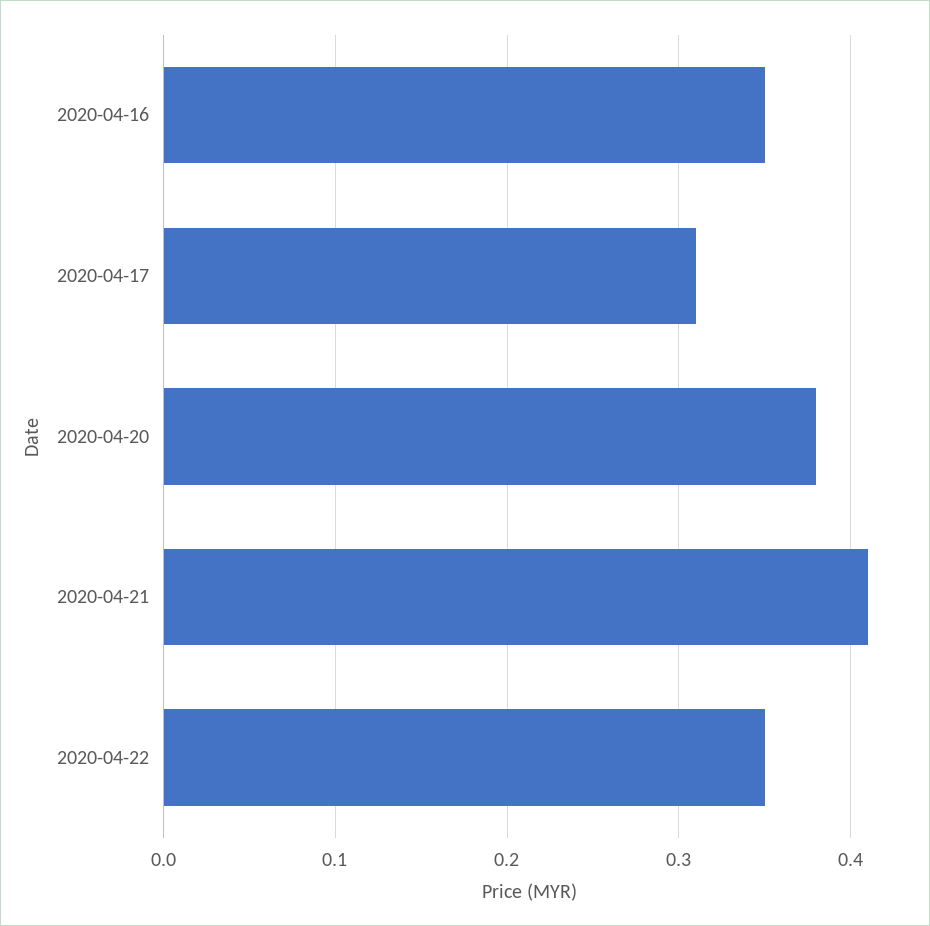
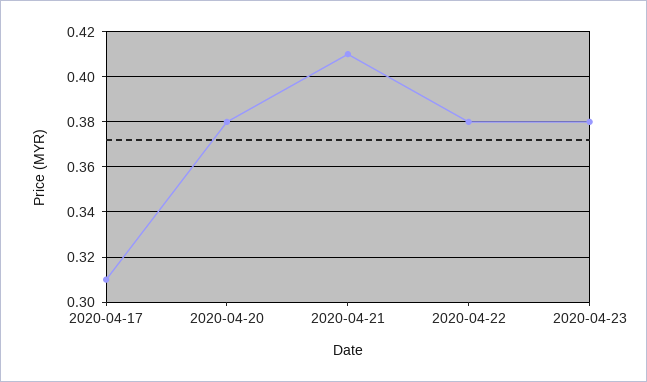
2020-04-16: 0.35 -> none
2020-04-22: 0.35 -> 0.38
2020-04-23: none -> 0.38

